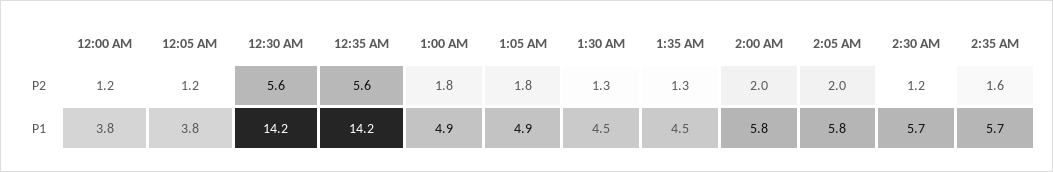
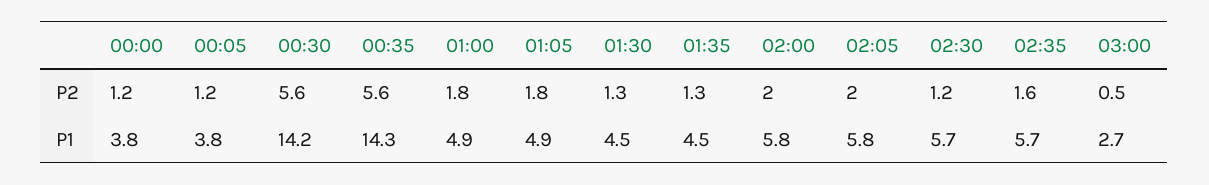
12:35 AM, P1: 14.2 -> 14.3
03:00, P2: none -> 0.5
03:00, P1: none -> 2.7

